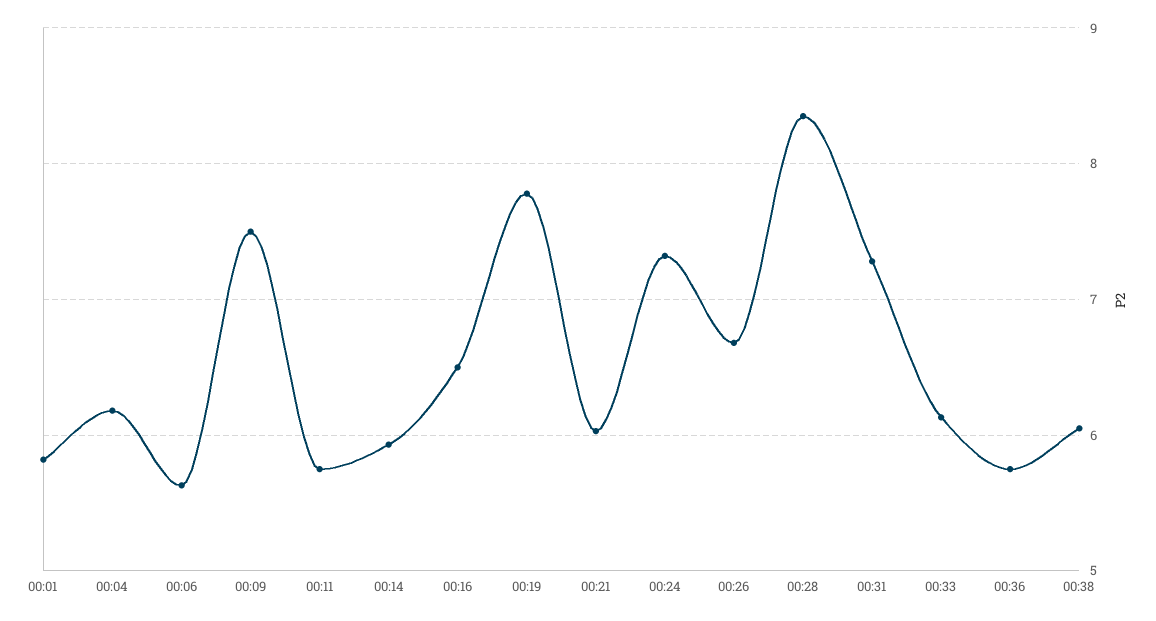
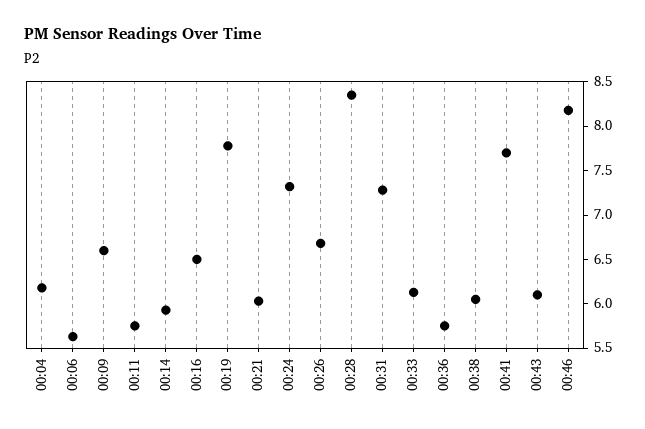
00:01: 5.8 -> none
00:09: 7.5 -> 6.6
00:41: none -> 7.7
00:43: none -> 6.1
00:46: none -> 8.2

